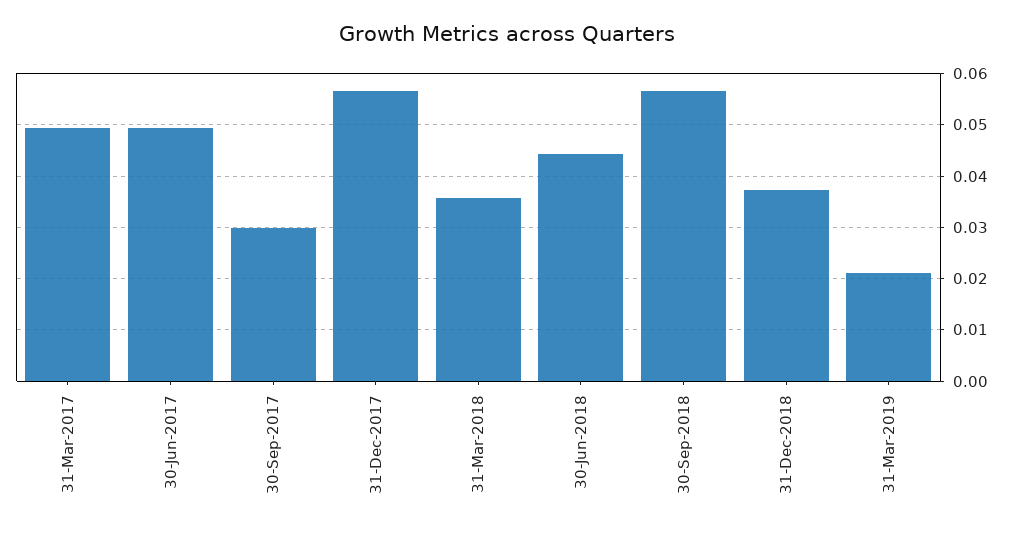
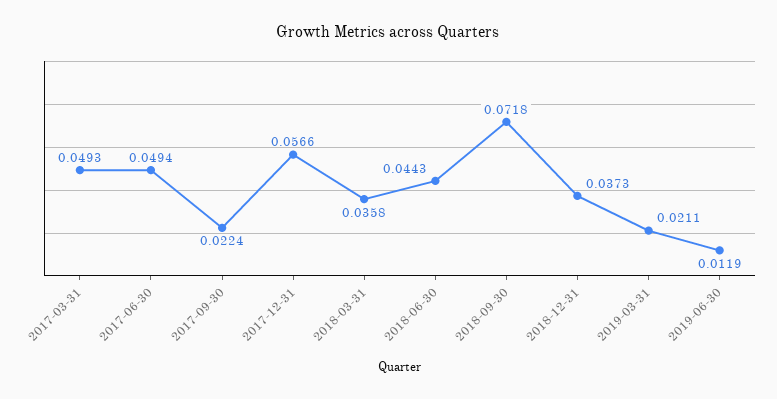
30-Sep-2017: 0.03 -> 0.0224
30-Sep-2018: 0.056 -> 0.0718
2019-06-30: none -> 0.0119

